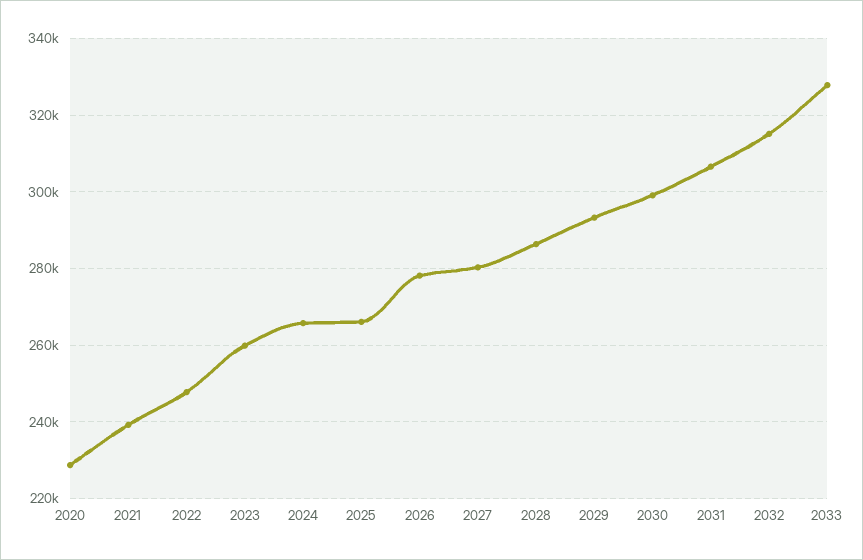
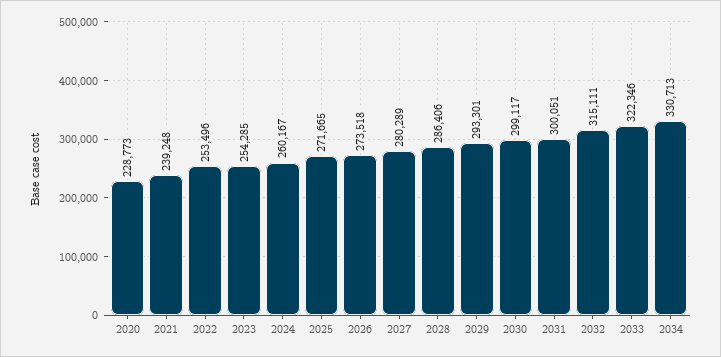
2022: 248000 -> 253496
2023: 260000 -> 254285
2024: 266000 -> 260167
2025: 266000 -> 271665
2026: 278000 -> 273518
2031: 306000 -> 300051
2033: 328000 -> 322346
2034: none -> 330713

